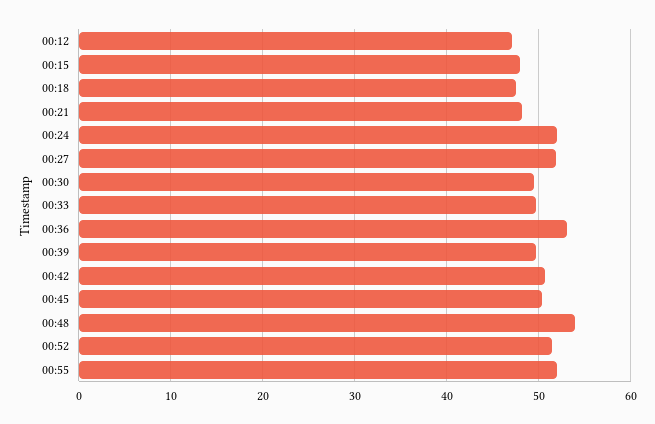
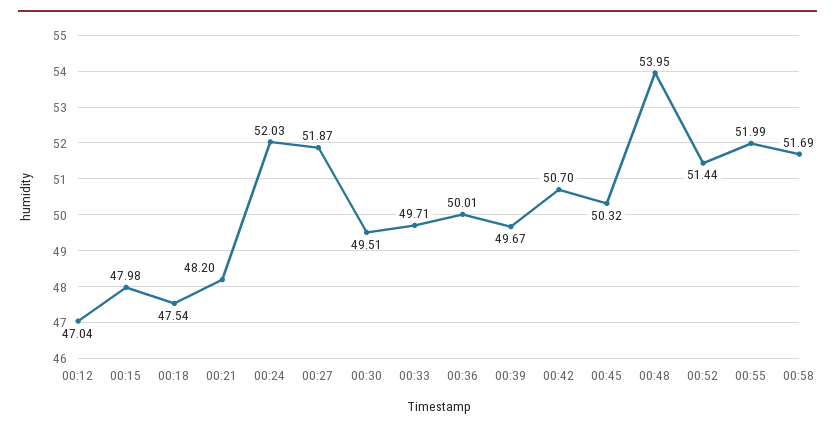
00:36: 53 -> 50.01
00:58: none -> 51.69

